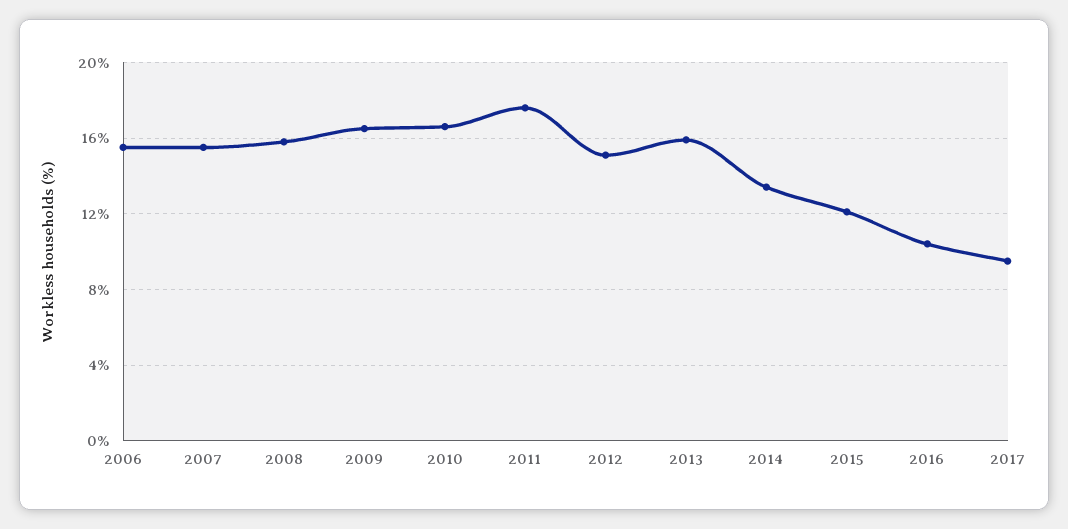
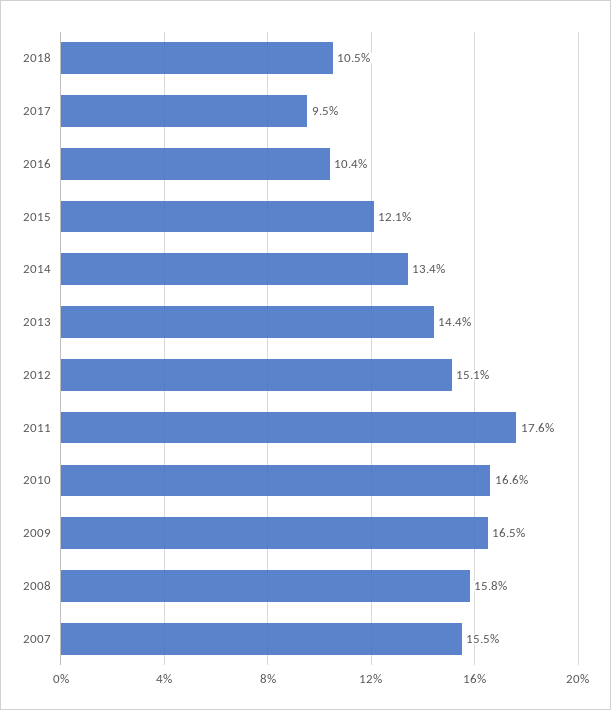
2006: 15.5 -> none
2013: 16 -> 14.4
2018: none -> 10.5

